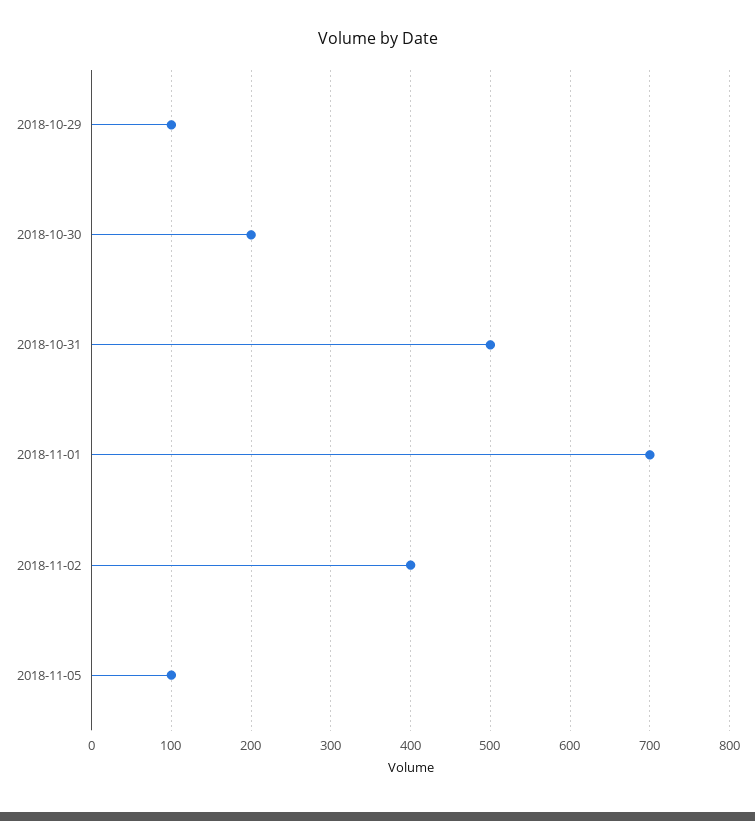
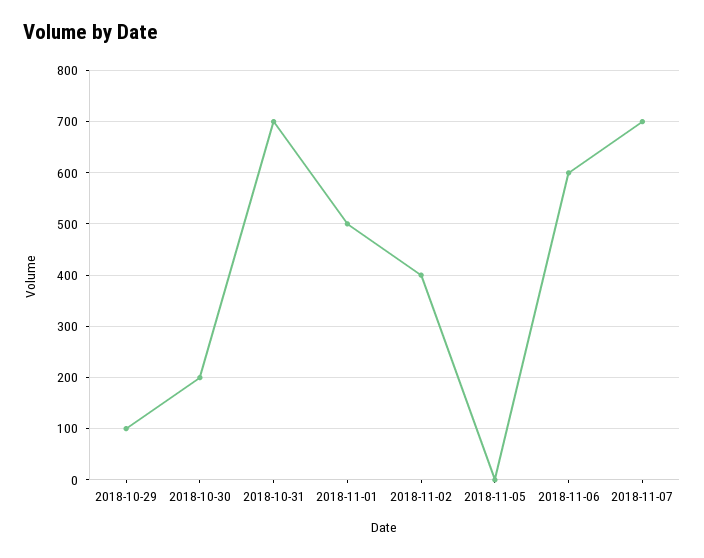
2018-10-31: 500 -> 700
2018-11-01: 700 -> 500
2018-11-05: 100 -> 0
2018-11-06: none -> 600
2018-11-07: none -> 700

